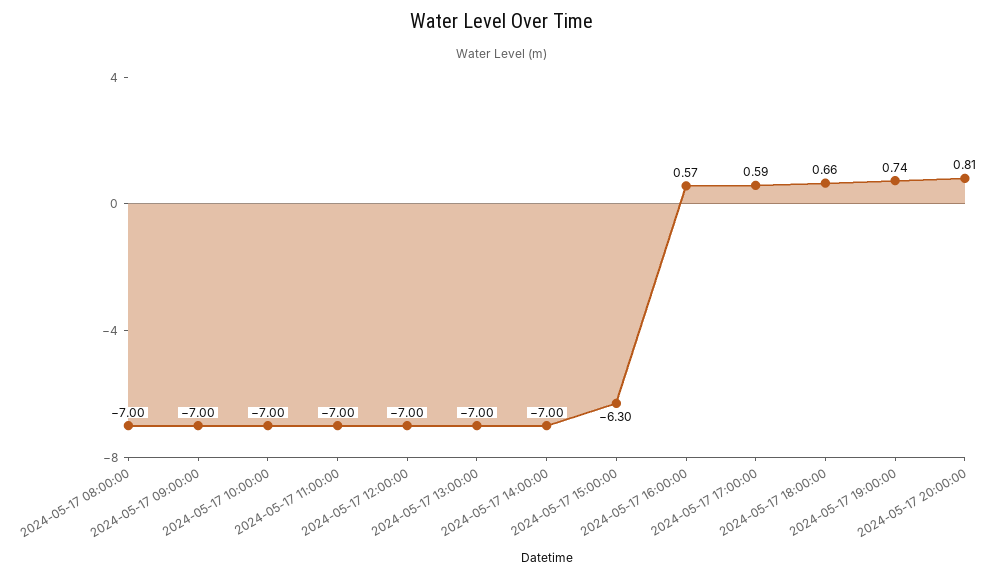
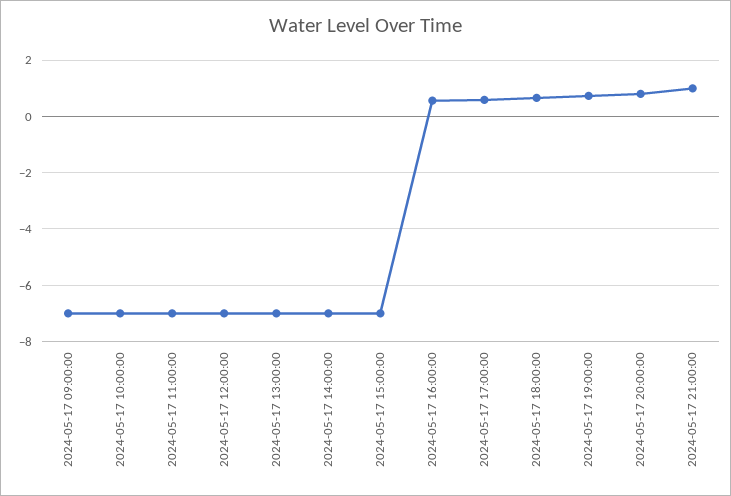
2024-05-17 08:00:00: -7 -> none
2024-05-17 15:00:00: -6.3 -> -7
2024-05-17 21:00:00: none -> 1

